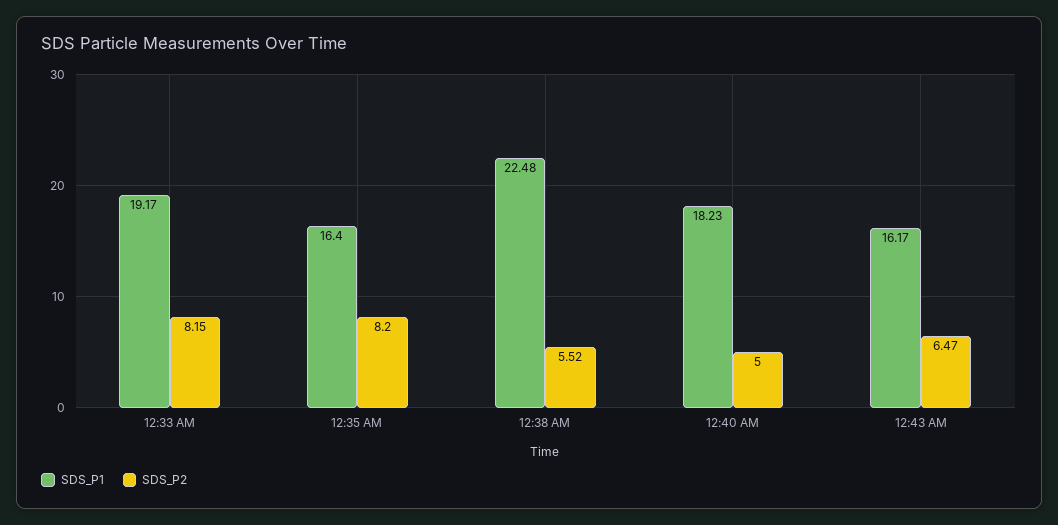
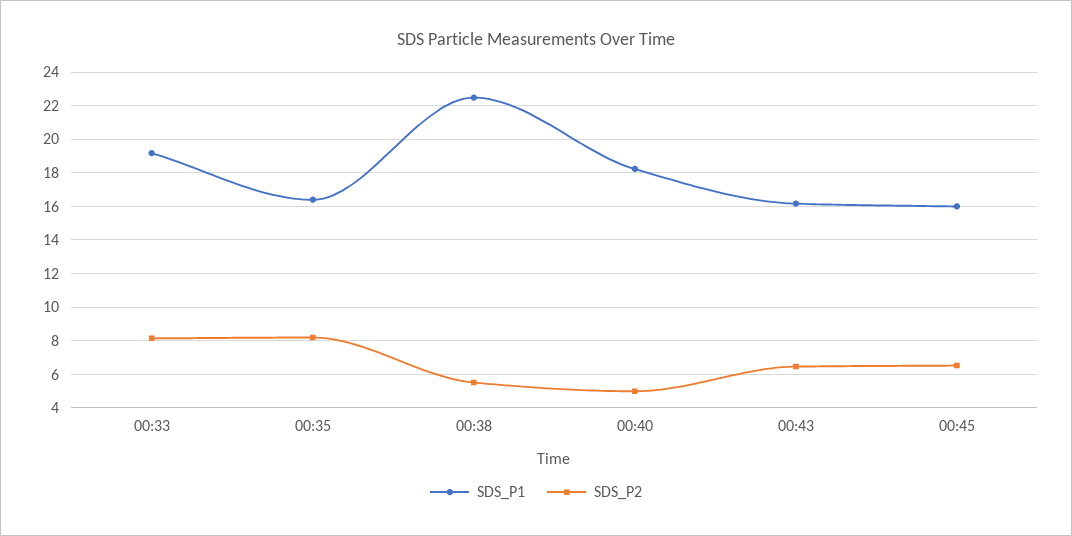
SDS_P1, 00:45: none -> 16
SDS_P2, 00:45: none -> 6.5

